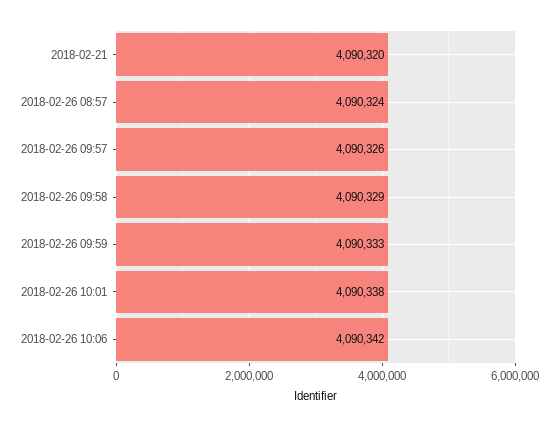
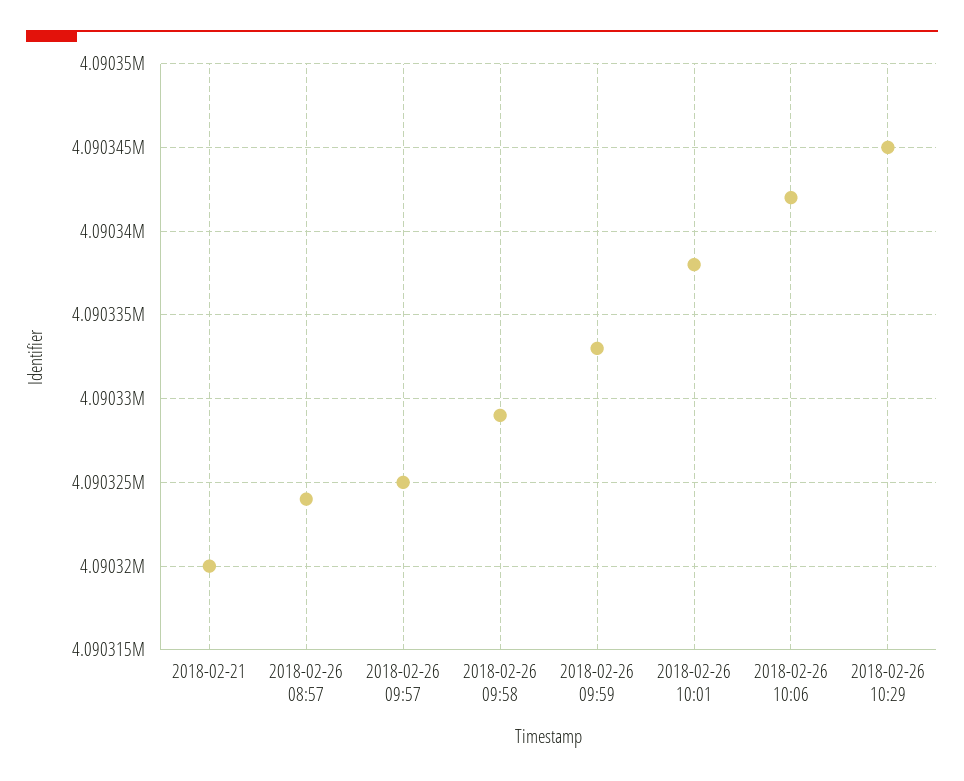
2018-02-26 09:57: 4090326 -> 4090325
2018-02-26 10:29: none -> 4090345

